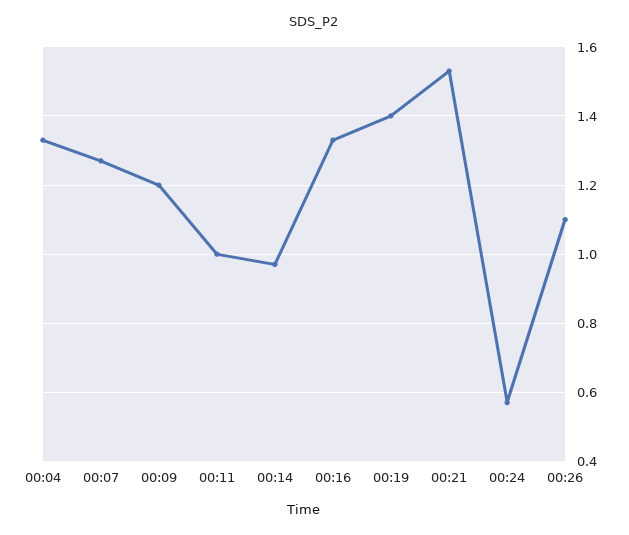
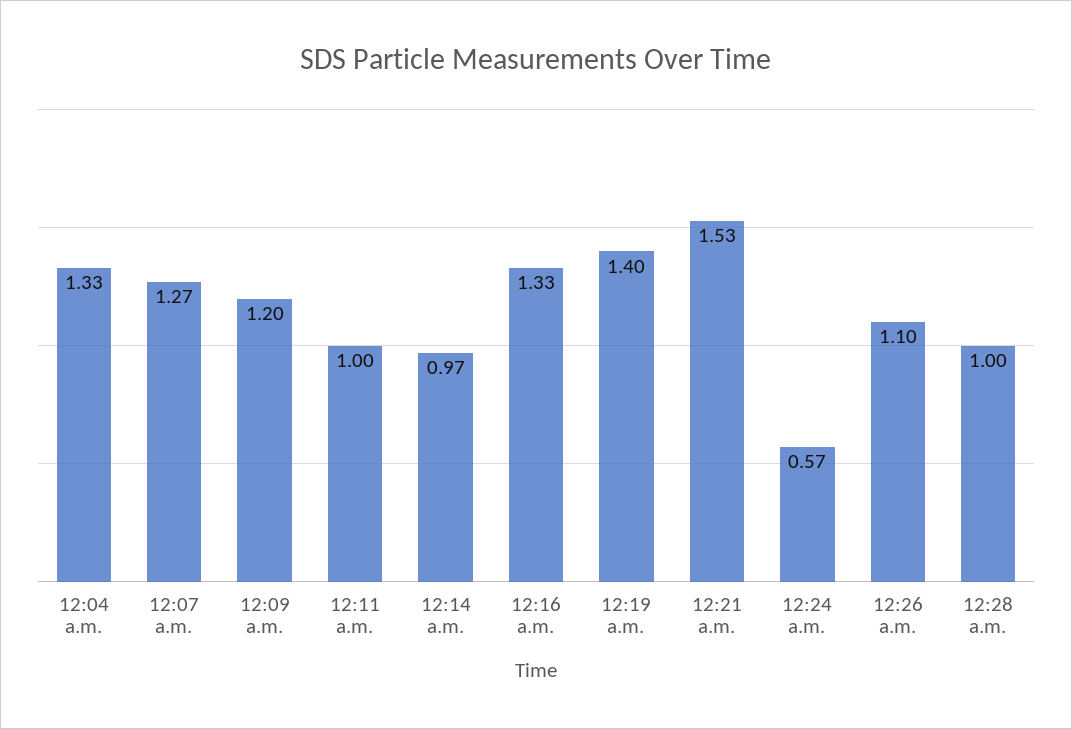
12:28 a.m.: none -> 1

